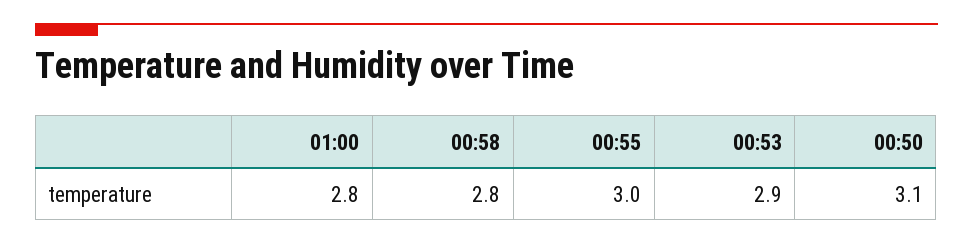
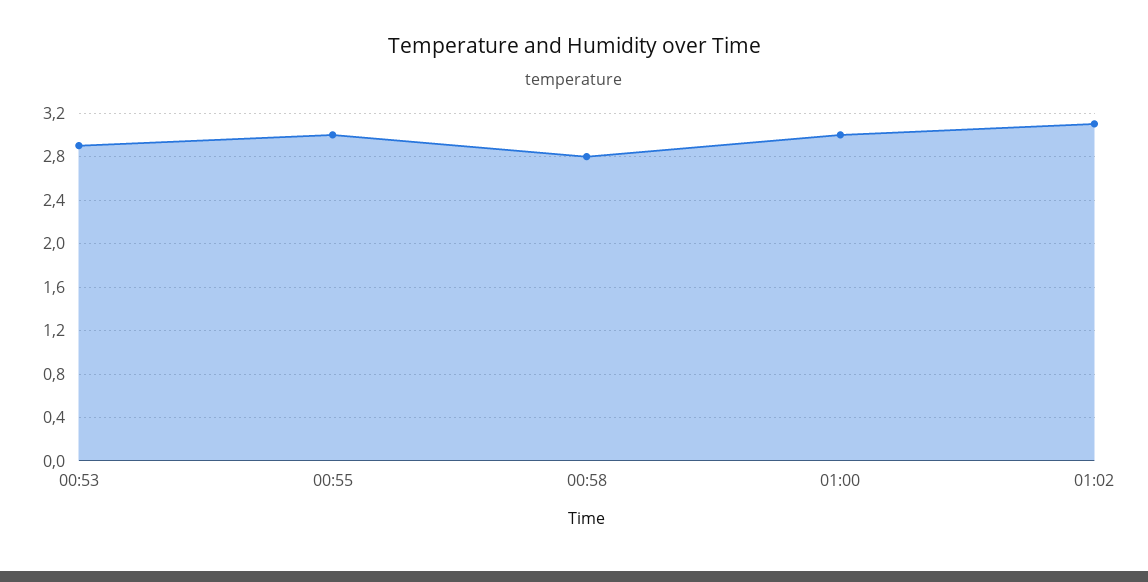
01:00: 2.8 -> 3
00:50: 3.1 -> none
01:02: none -> 3.1

